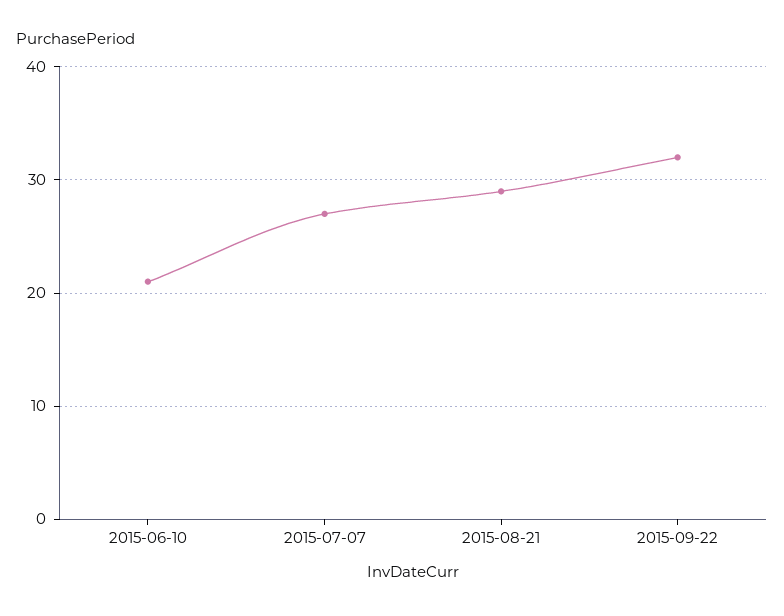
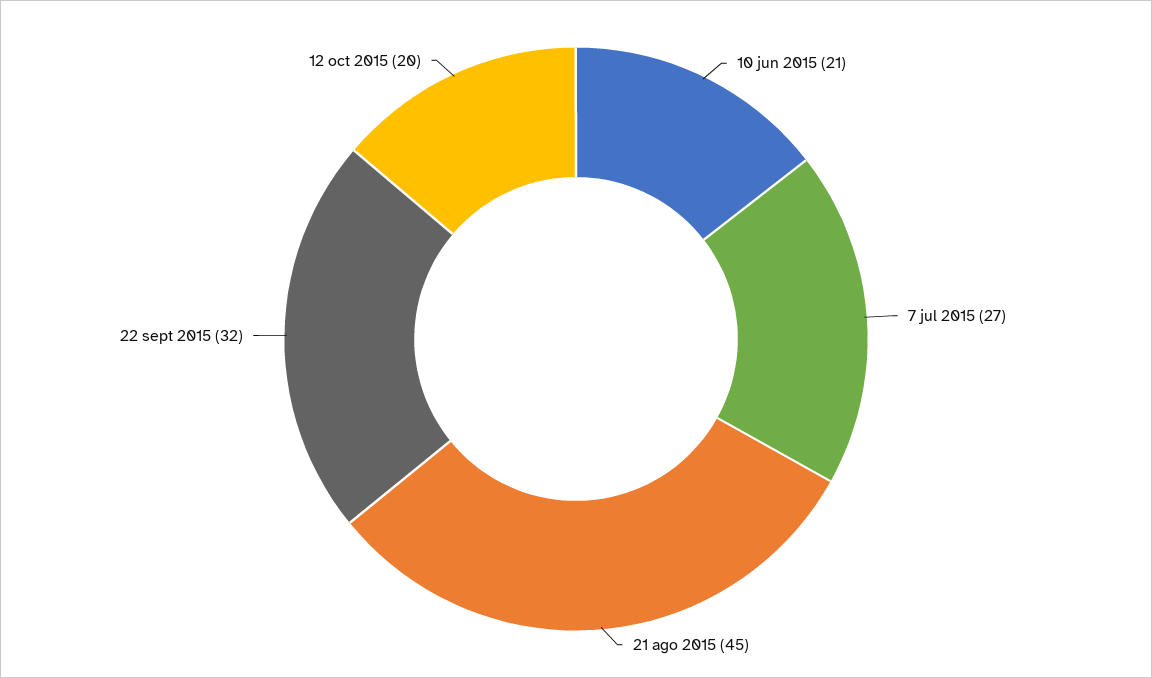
2015-08-21: 29 -> 45
12 oct 2015: none -> 20

